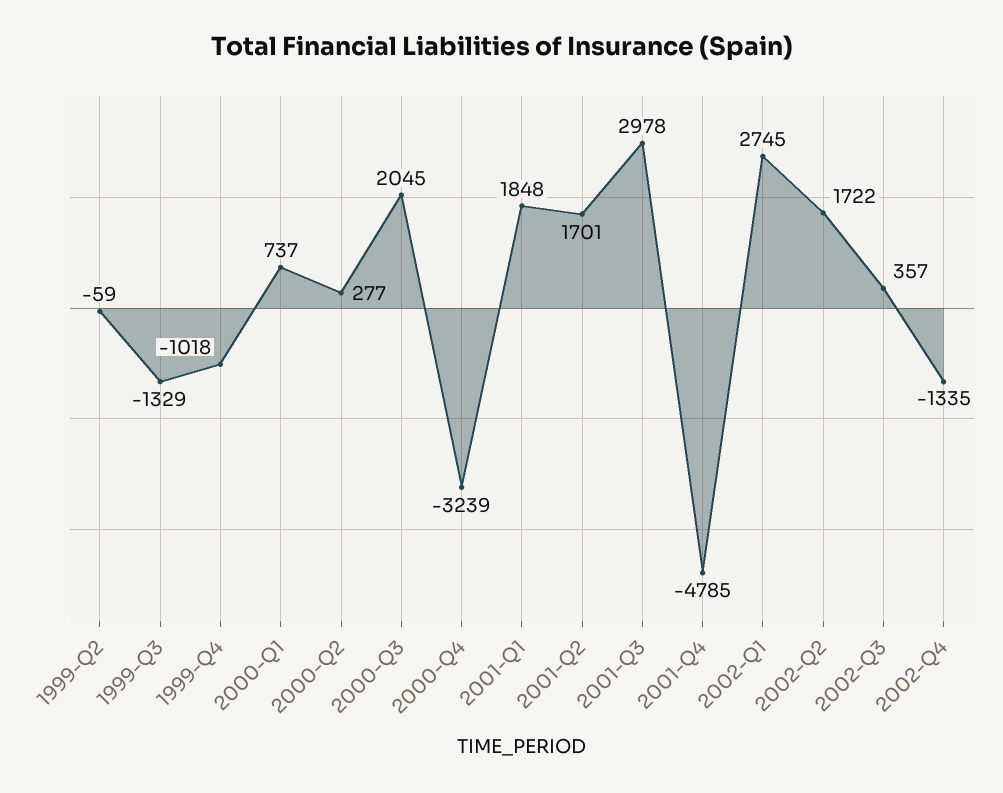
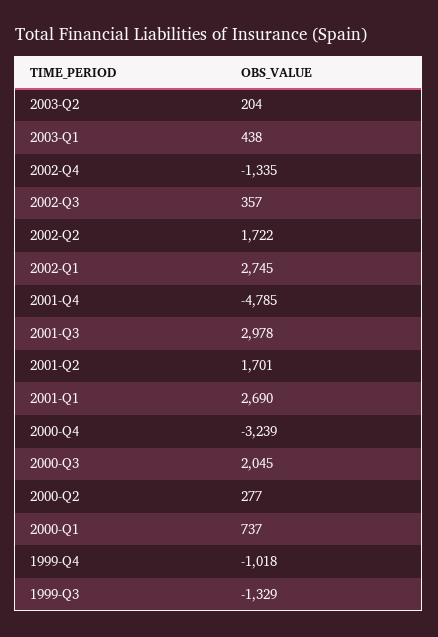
1999-Q2: -59 -> none
2001-Q1: 1848 -> 2690
2003-Q2: none -> 204
2003-Q1: none -> 438

